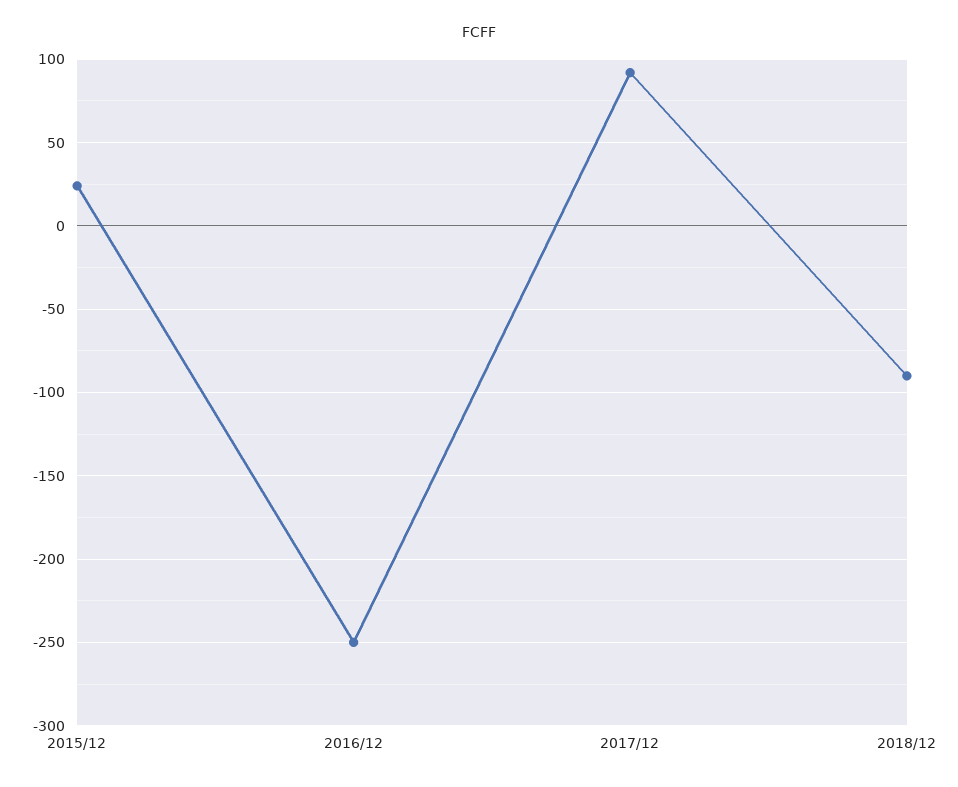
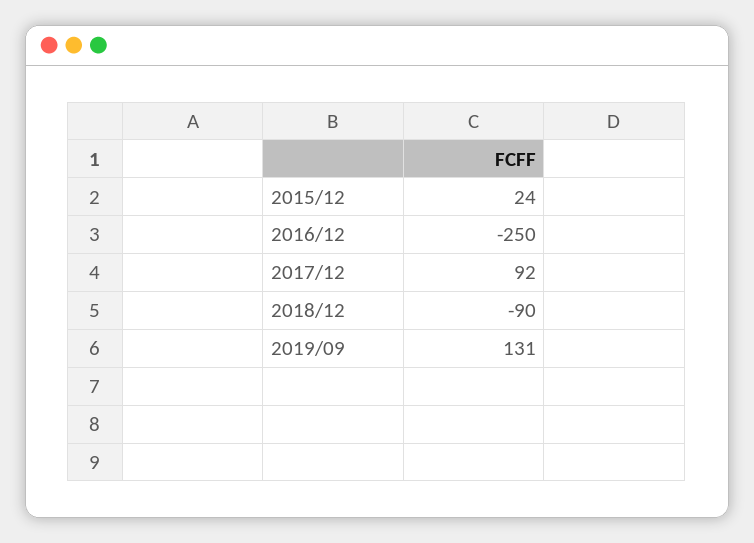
2019/09: none -> 131

